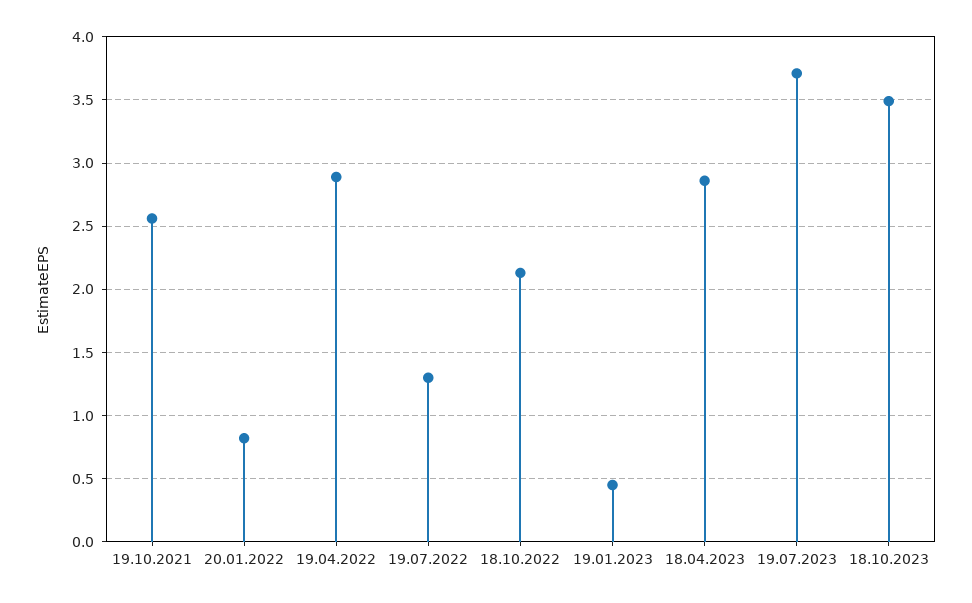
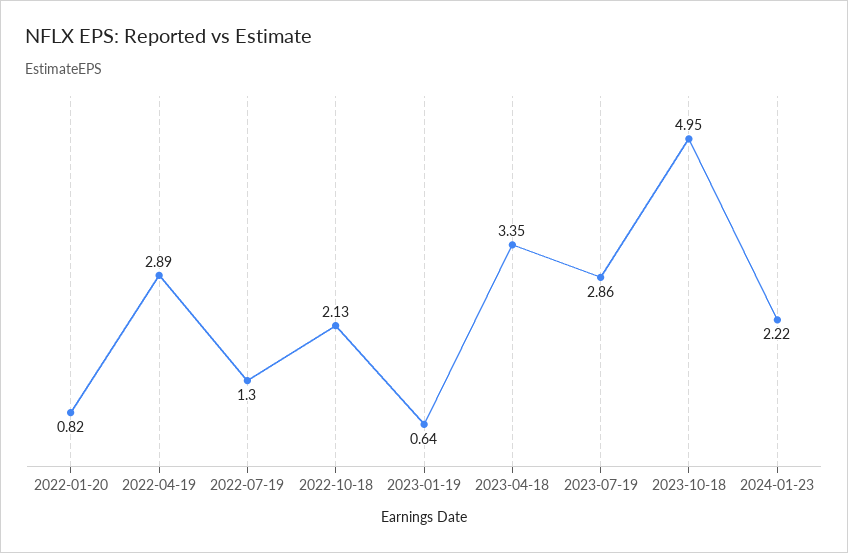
19.10.2021: 2.55 -> none
19.01.2023: 0.45 -> 0.64
18.04.2023: 2.85 -> 3.35
19.07.2023: 3.7 -> 2.86
18.10.2023: 3.5 -> 4.95
2024-01-23: none -> 2.22

